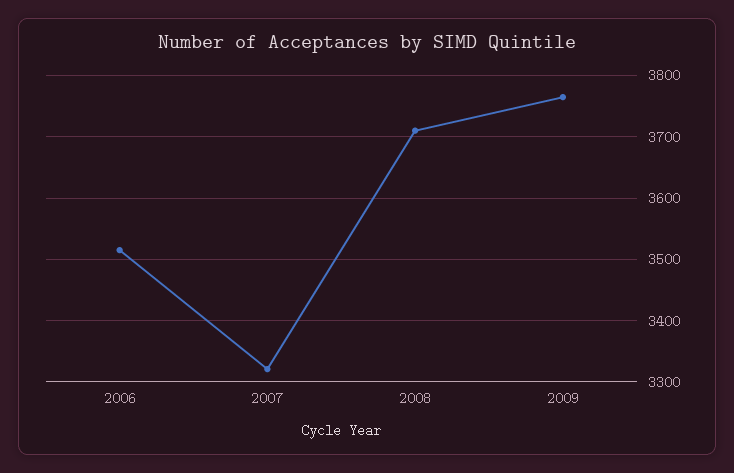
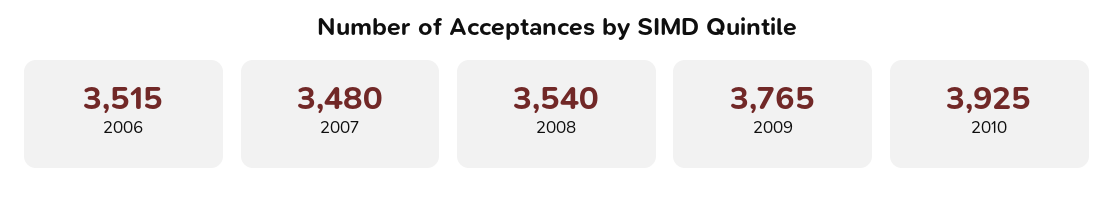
2007: 3320 -> 3480
2008: 3710 -> 3540
2010: none -> 3925

